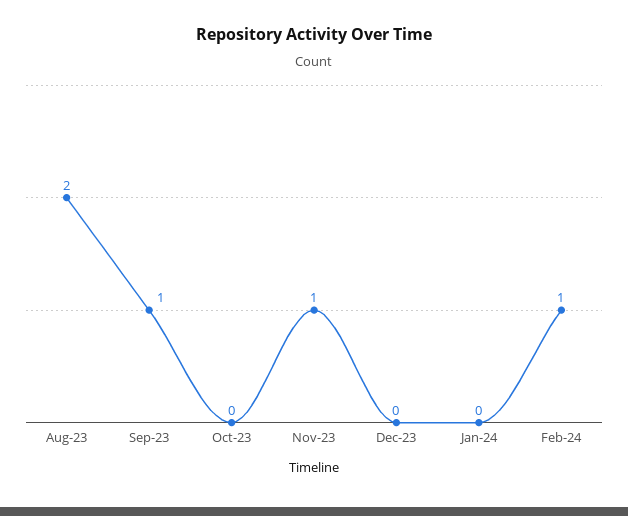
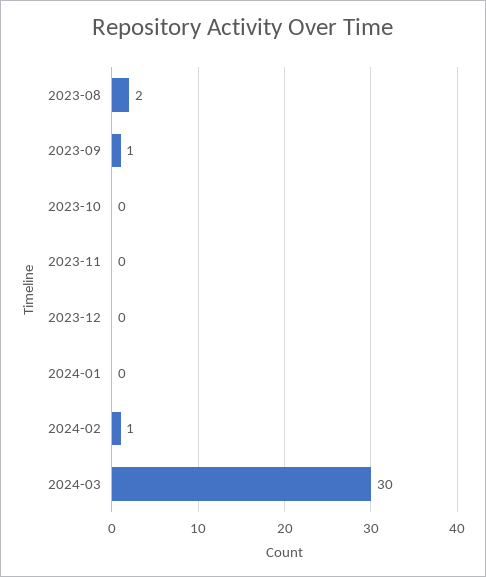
Nov-23: 1 -> 0
2024-03: none -> 30

